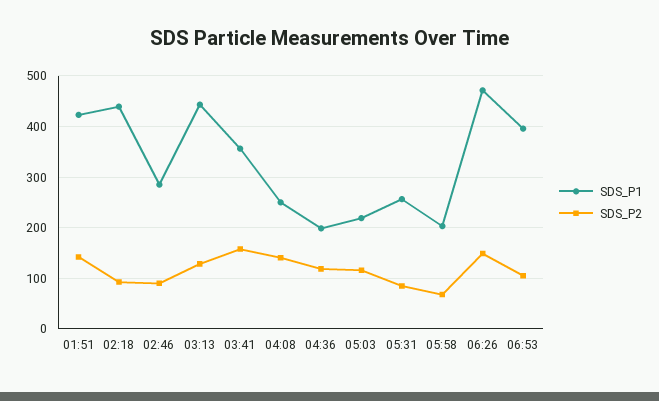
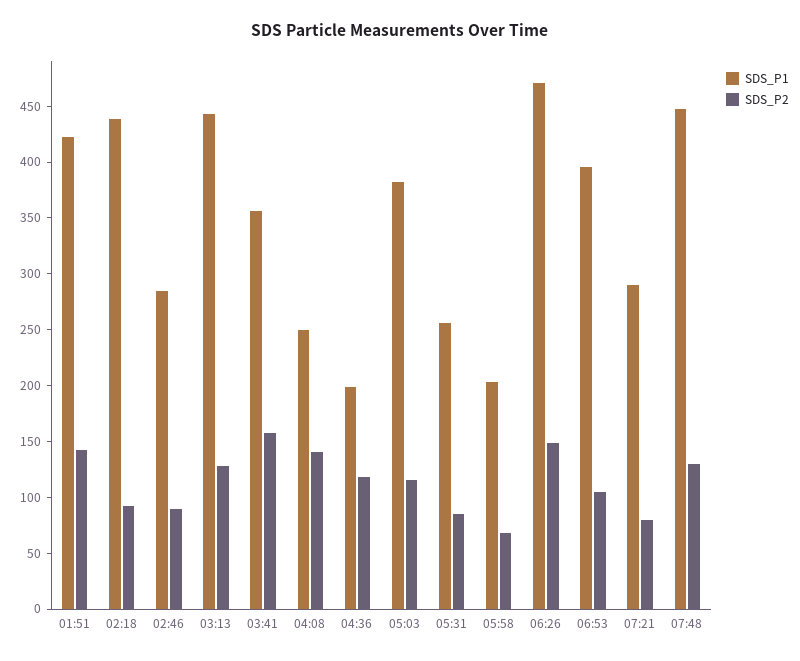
SDS_P1, 05:03: 220 -> 380
SDS_P1, 07:21: none -> 290
SDS_P2, 07:21: none -> 80
SDS_P1, 07:48: none -> 450
SDS_P2, 07:48: none -> 130

